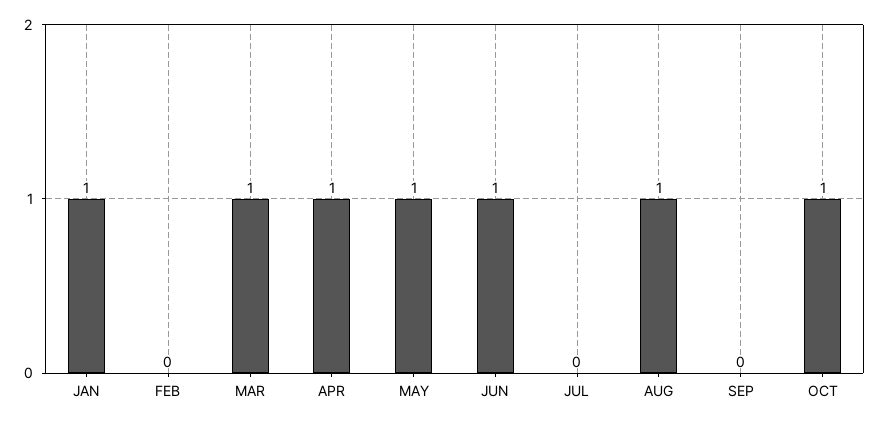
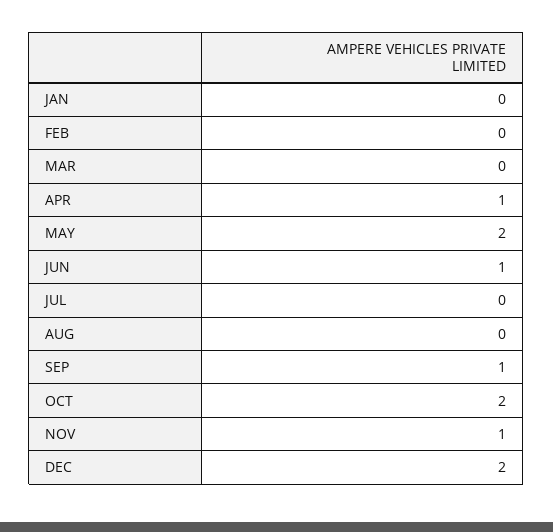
JAN: 1 -> 0
MAR: 1 -> 0
MAY: 1 -> 2
AUG: 1 -> 0
SEP: 0 -> 1
OCT: 1 -> 2
NOV: none -> 1
DEC: none -> 2

